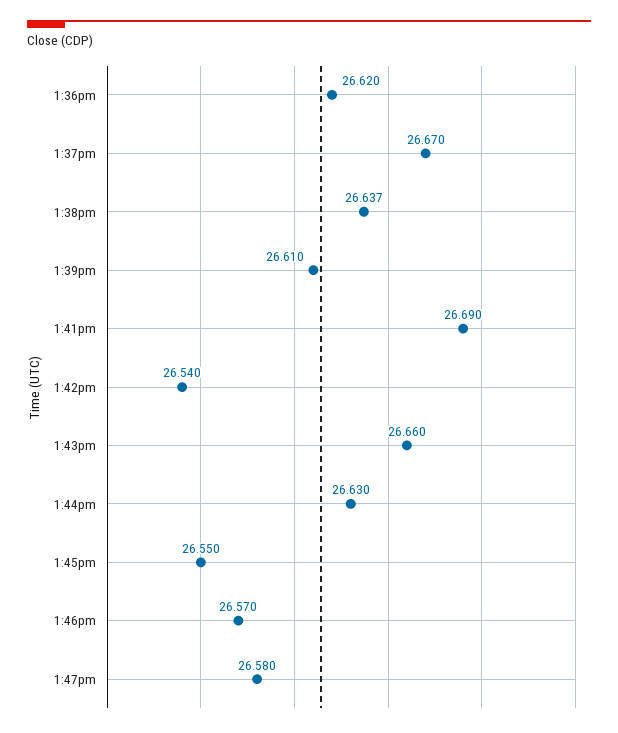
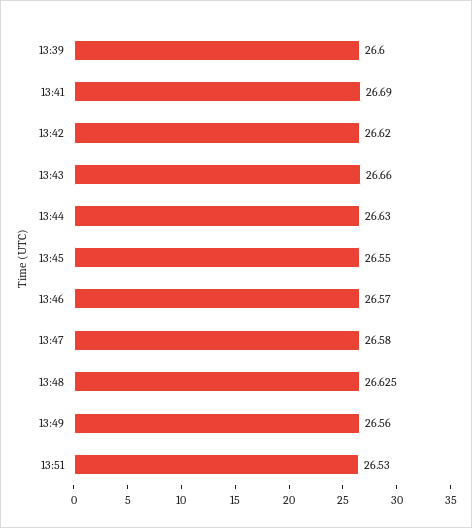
1:36pm: 26.62 -> none
1:37pm: 26.67 -> none
1:38pm: 26.637 -> none
1:39pm: 26.61 -> 26.6
1:42pm: 26.54 -> 26.62
13:48: none -> 26.625
13:49: none -> 26.56
13:51: none -> 26.53

